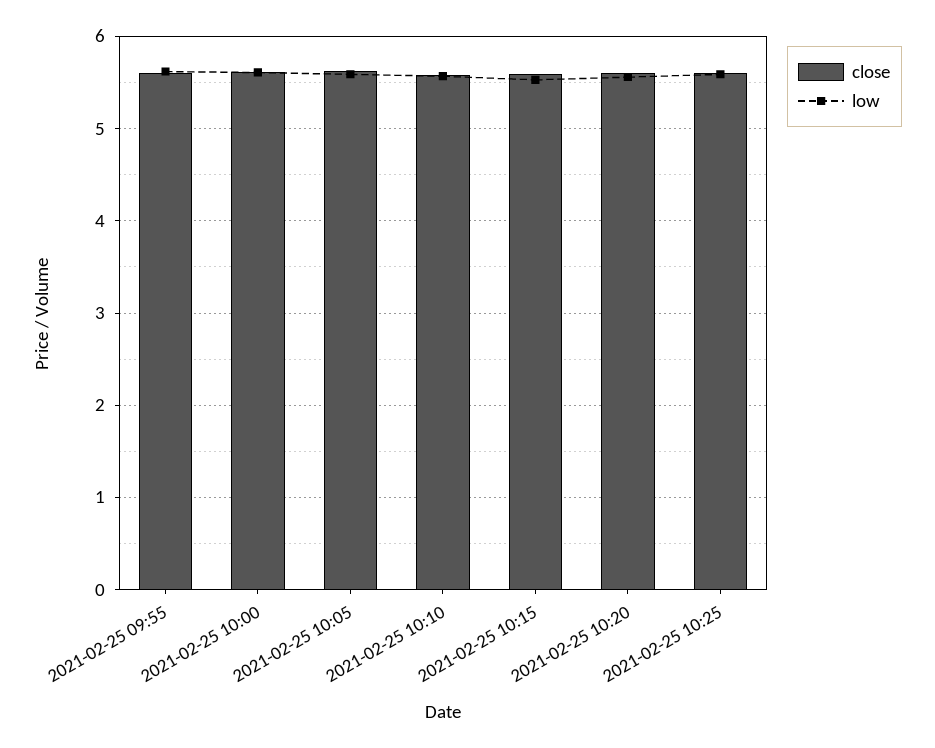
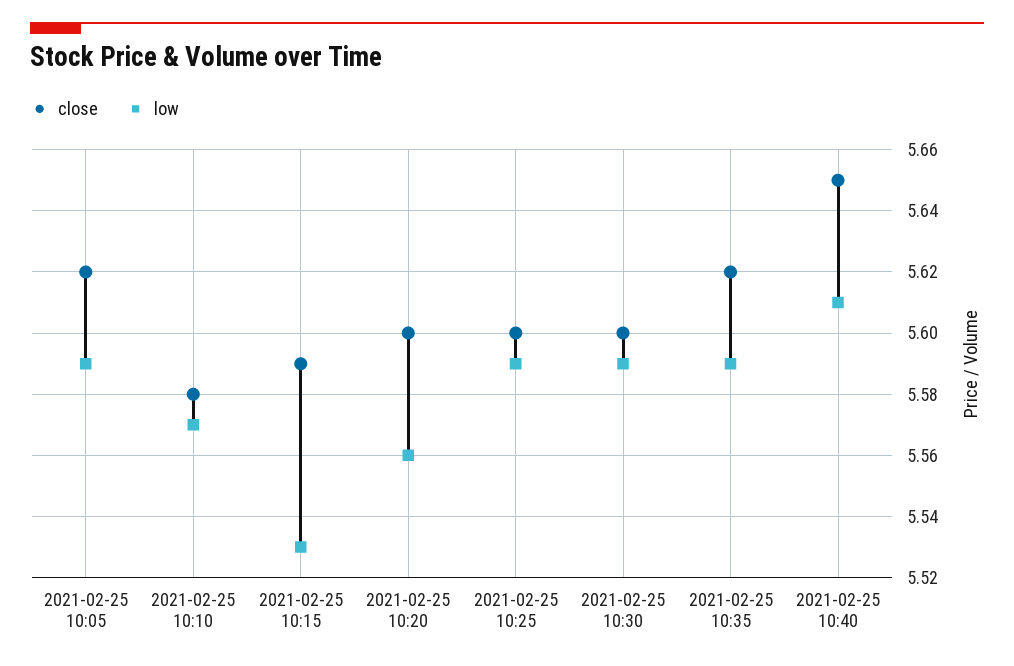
close, 2021-02-25 09:55: 5.6 -> none
low, 2021-02-25 09:55: 5.6 -> none
close, 2021-02-25 10:00: 5.6 -> none
low, 2021-02-25 10:00: 5.6 -> none
close, 2021-02-25 10:30: none -> 5.6
low, 2021-02-25 10:30: none -> 5.59
close, 2021-02-25 10:35: none -> 5.62
low, 2021-02-25 10:35: none -> 5.59
close, 2021-02-25 10:40: none -> 5.65
low, 2021-02-25 10:40: none -> 5.61

